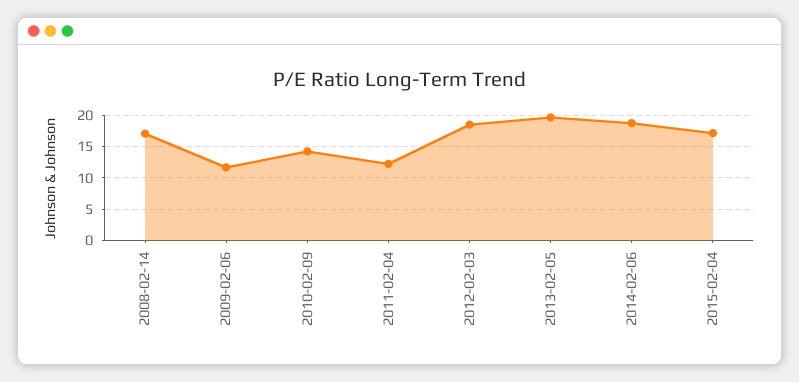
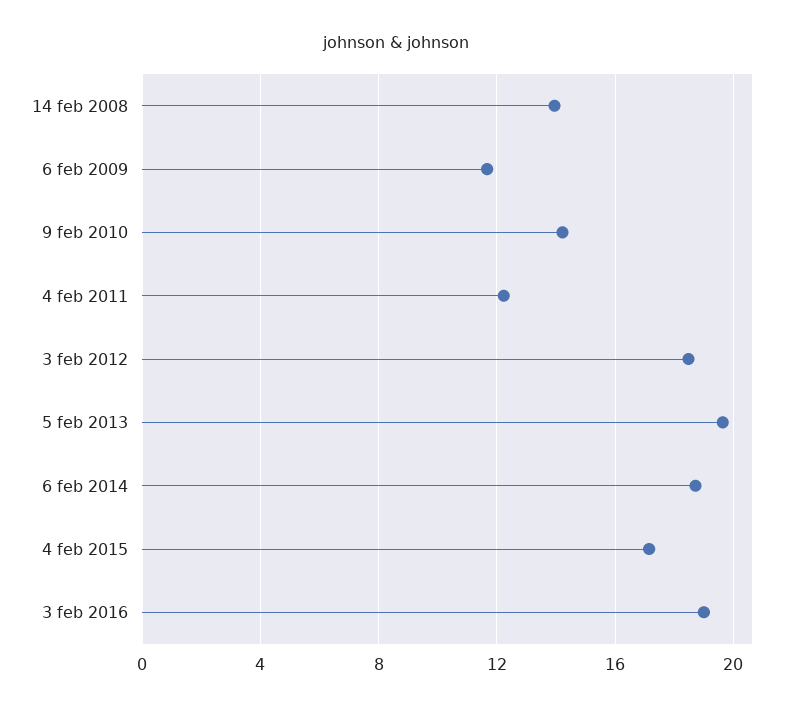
2008-02-14: 17 -> 14
3 feb 2016: none -> 19

